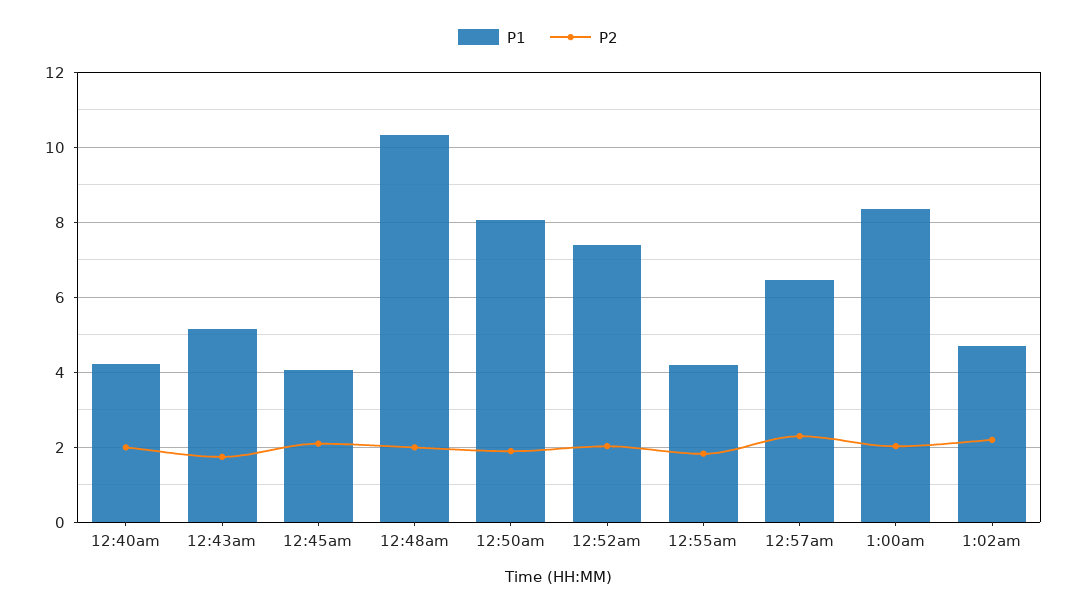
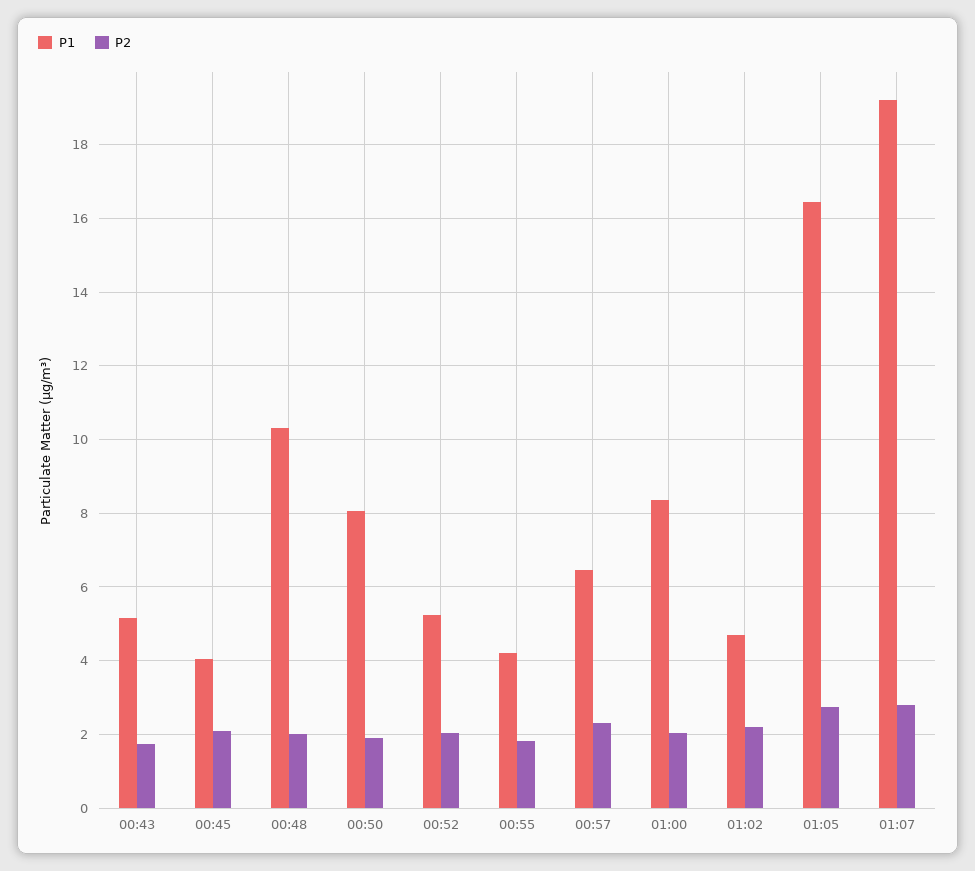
P1, 12:40am: 4.2 -> none
P2, 12:40am: 2 -> none
P1, 12:52am: 7.4 -> 5.2
P1, 01:05: none -> 16.4
P2, 01:05: none -> 2.8
P1, 01:07: none -> 19.2
P2, 01:07: none -> 2.8

